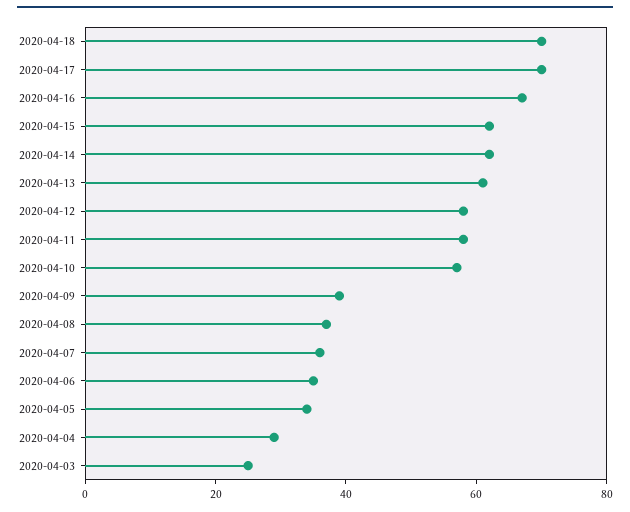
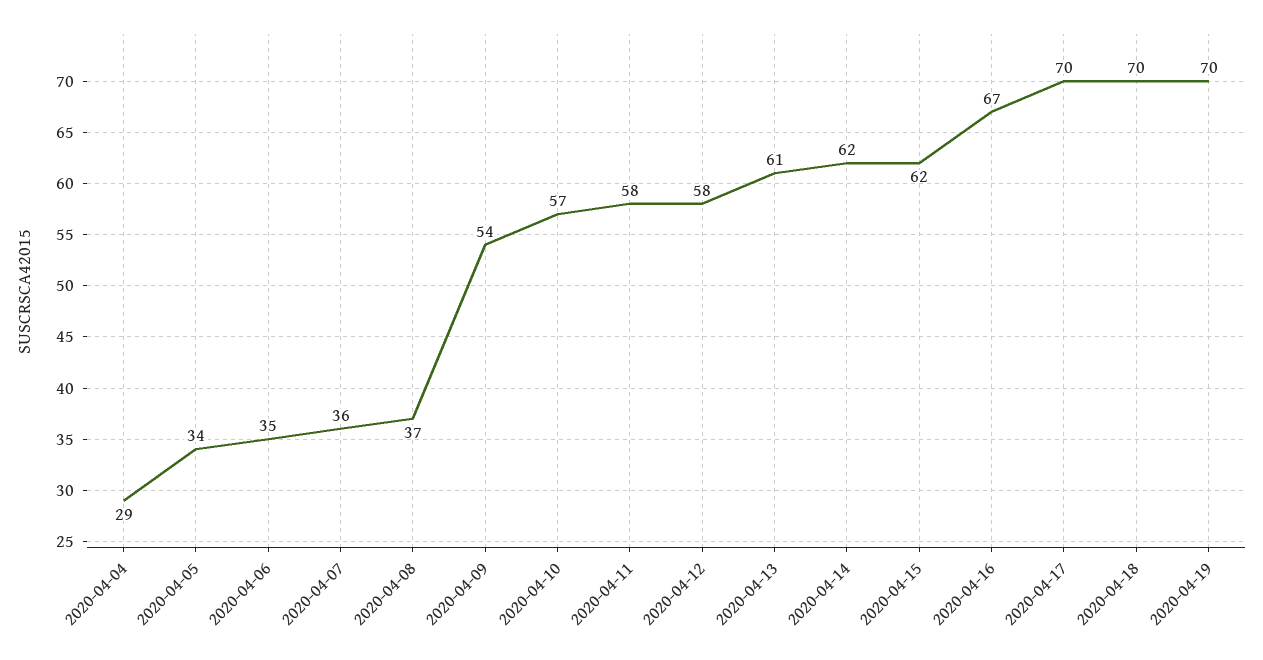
2020-04-09: 40 -> 54
2020-04-03: 25 -> none
2020-04-19: none -> 70

